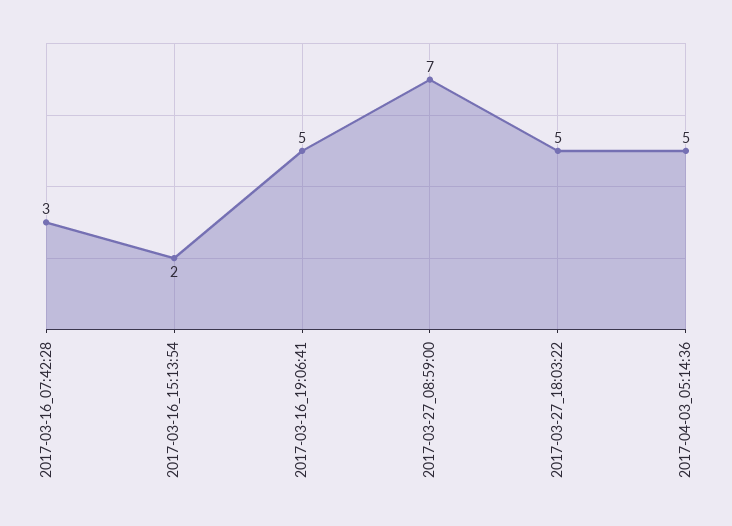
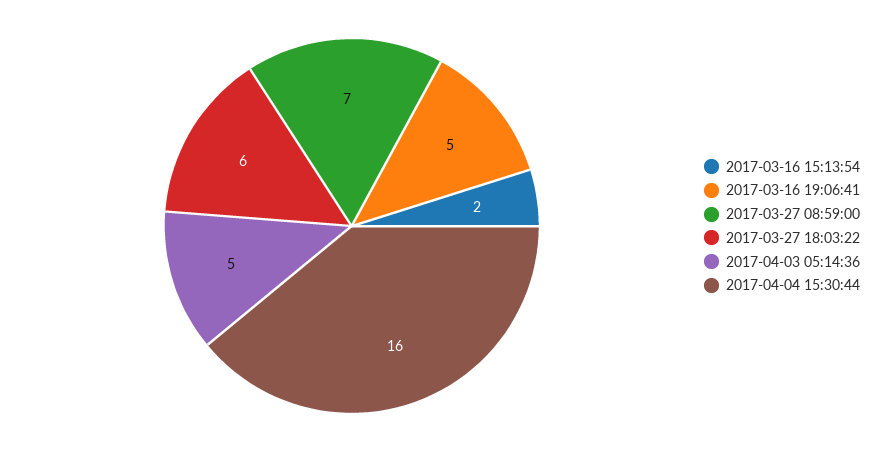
2017-03-16_07:42:28: 3 -> none
2017-03-27_18:03:22: 5 -> 6
2017-04-04 15:30:44: none -> 16

